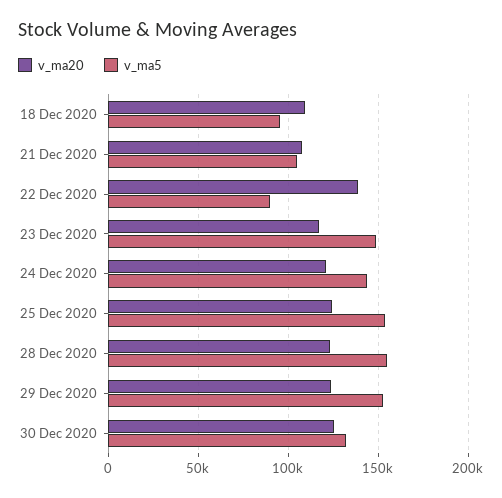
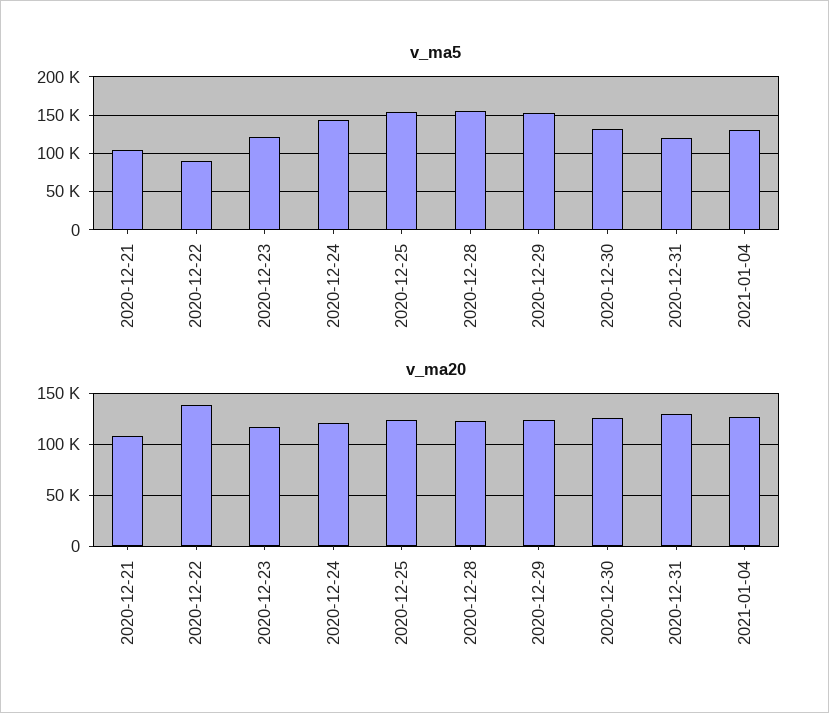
v_ma20, 18 Dec 2020: 110000 -> none
v_ma5, 18 Dec 2020: 95000 -> none
v_ma5, 23 Dec 2020: 150000 -> 120000
v_ma5, 2020-12-31: none -> 120000
v_ma5, 2021-01-04: none -> 130000
v_ma20, 2020-12-31: none -> 130000
v_ma20, 2021-01-04: none -> 130000

